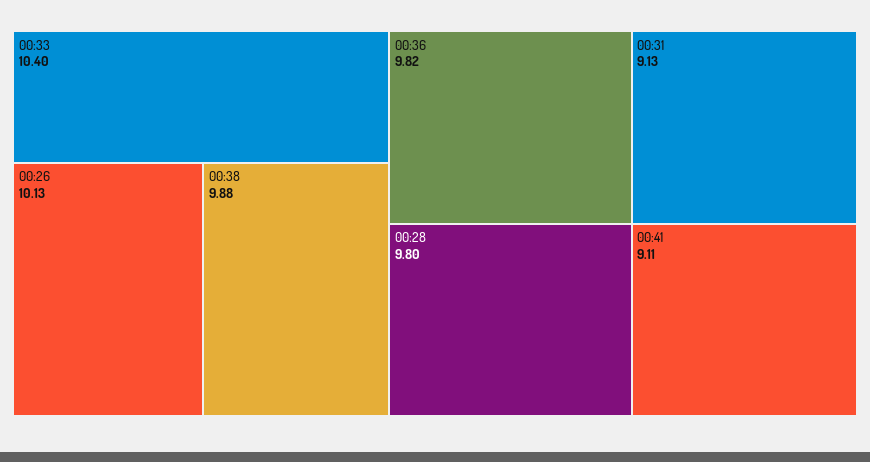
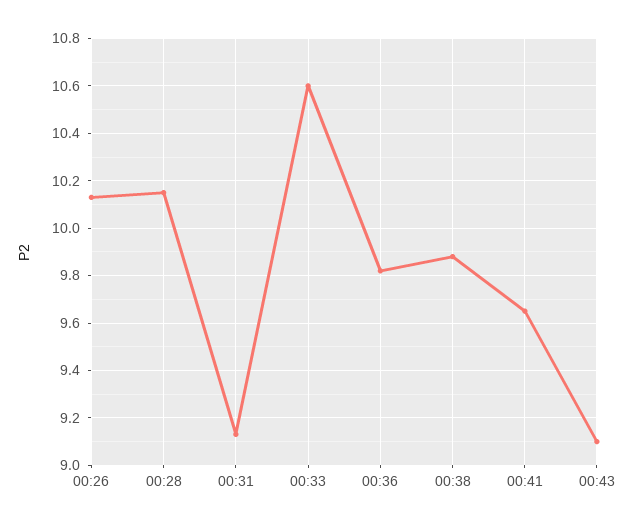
00:33: 10.4 -> 10.6
00:28: 9.8 -> 10.15
00:41: 9.11 -> 9.65
00:43: none -> 9.1

